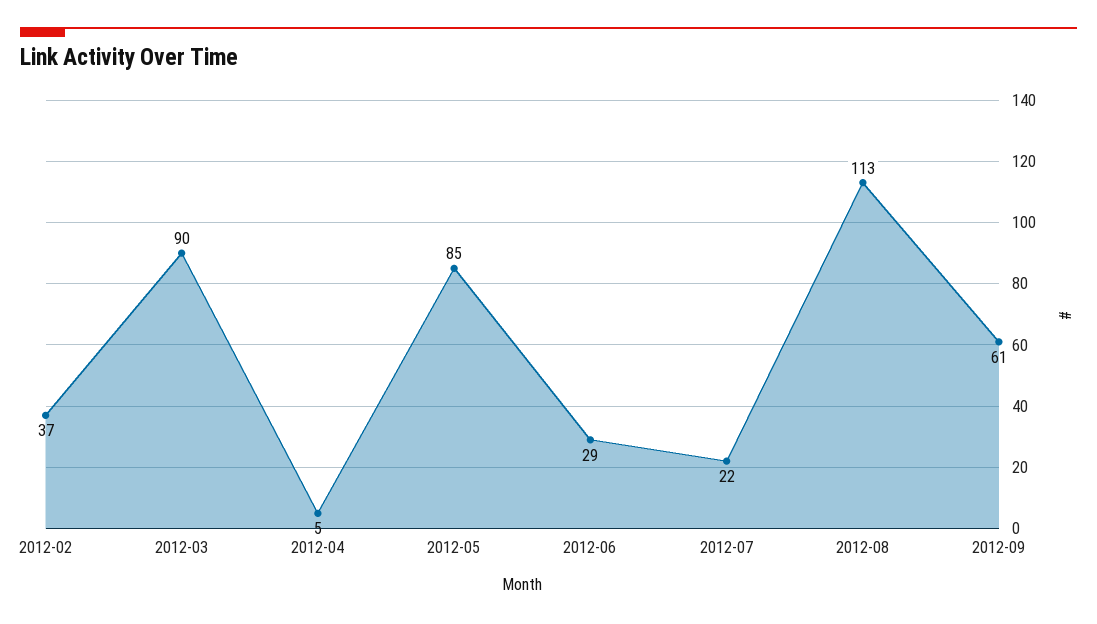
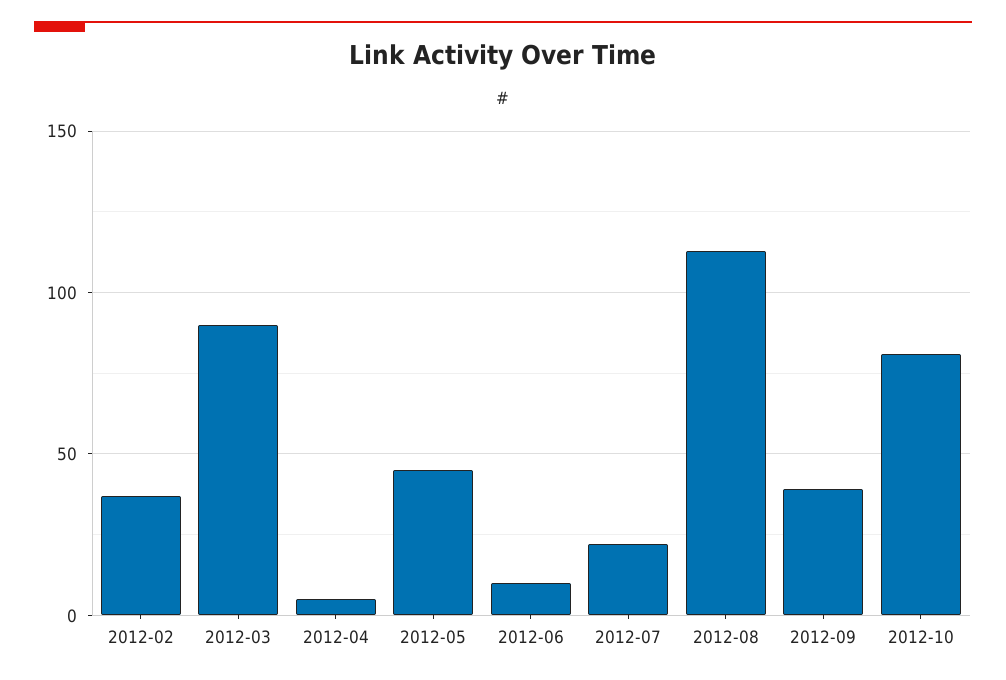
2012-05: 85 -> 45
2012-06: 29 -> 10
2012-09: 61 -> 40
2012-10: none -> 80

